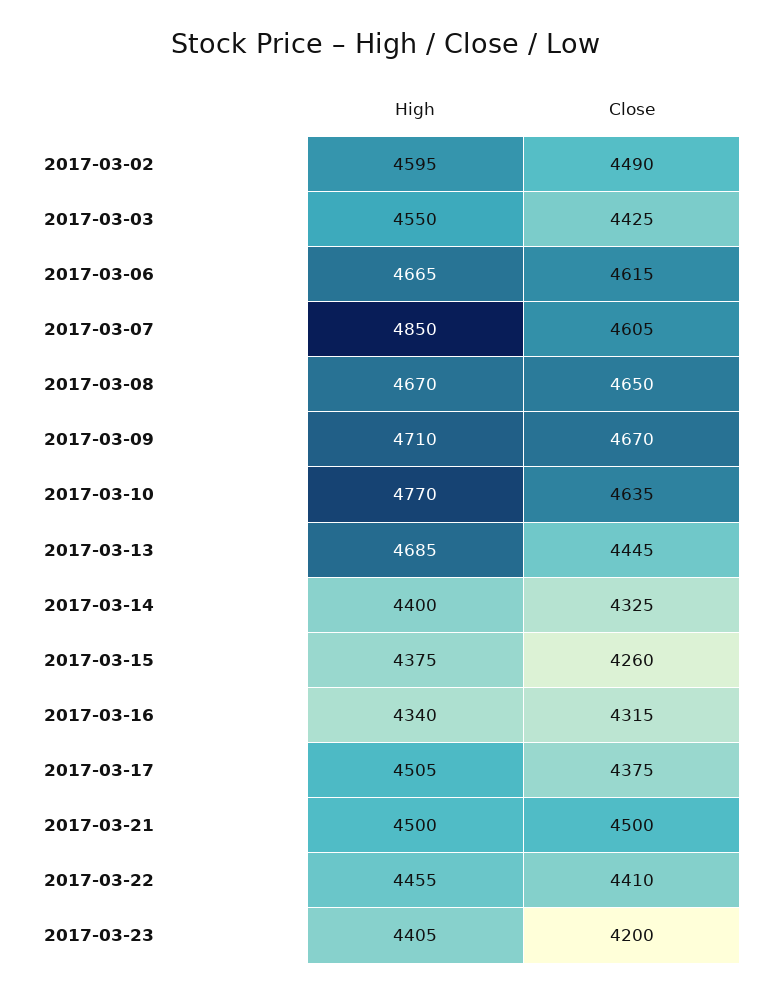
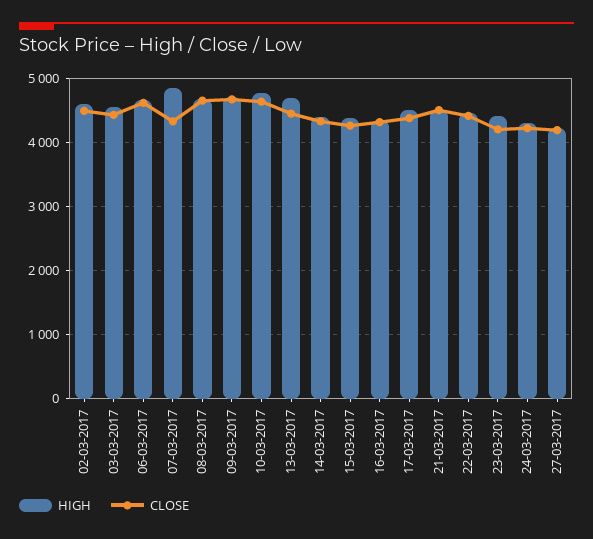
Close, 2017-03-07: 4605 -> 4300
High, 24-03-2017: none -> 4300
Close, 24-03-2017: none -> 4200
High, 27-03-2017: none -> 4200
Close, 27-03-2017: none -> 4200

